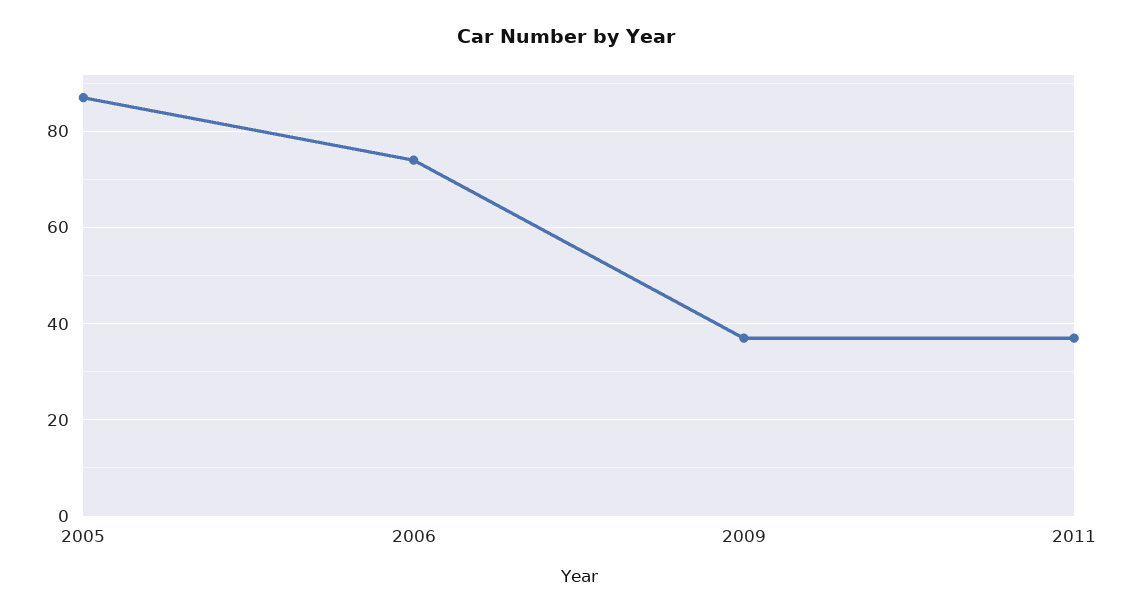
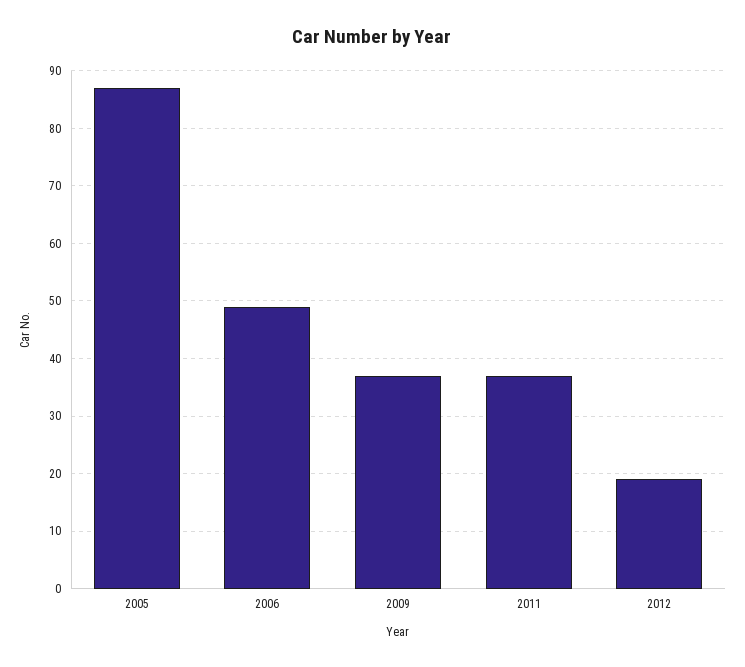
2006: 75 -> 50
2012: none -> 20

